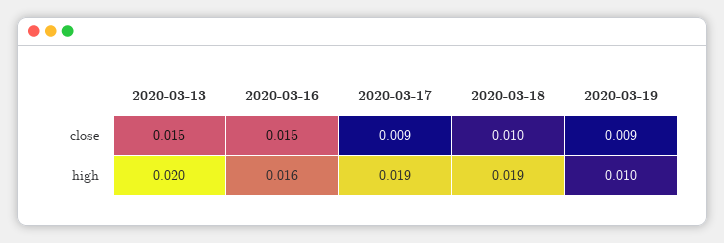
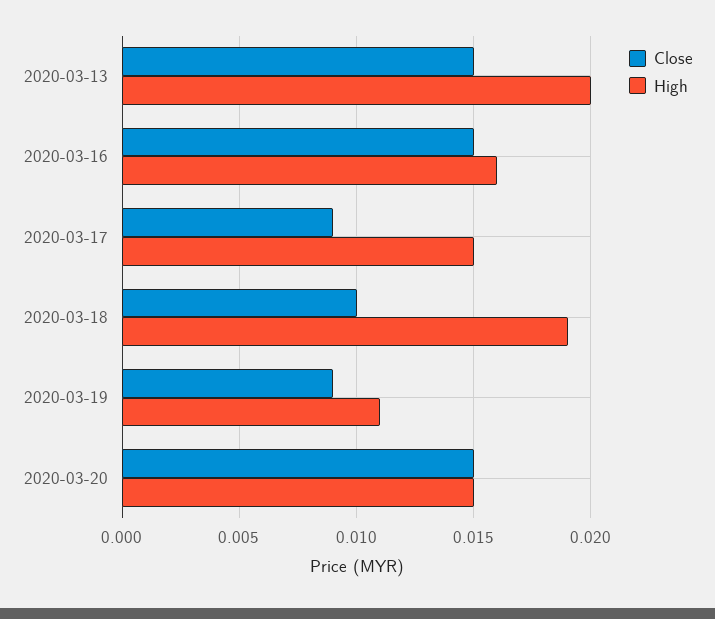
high, 2020-03-17: 0.019 -> 0.015
high, 2020-03-19: 0.01 -> 0.011
close, 2020-03-20: none -> 0.015
high, 2020-03-20: none -> 0.015

